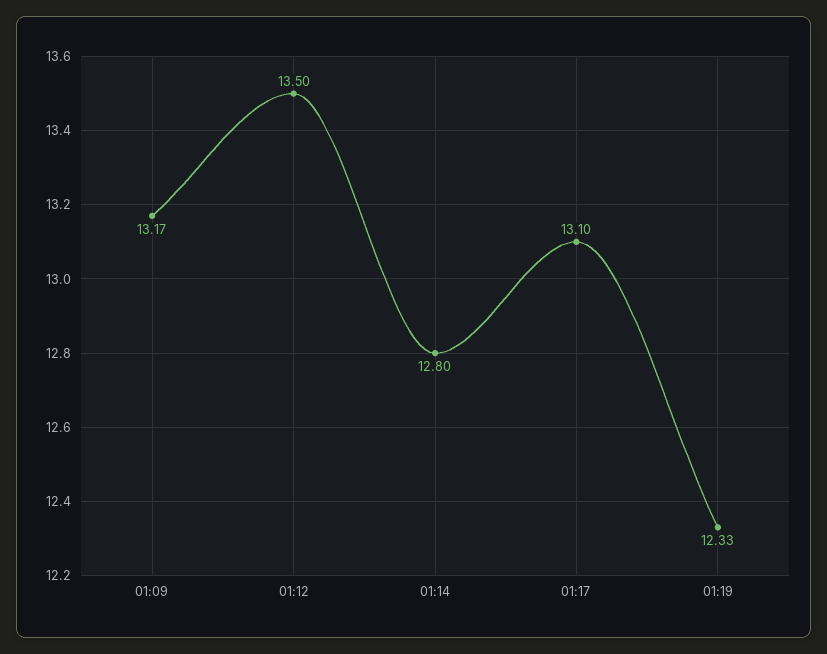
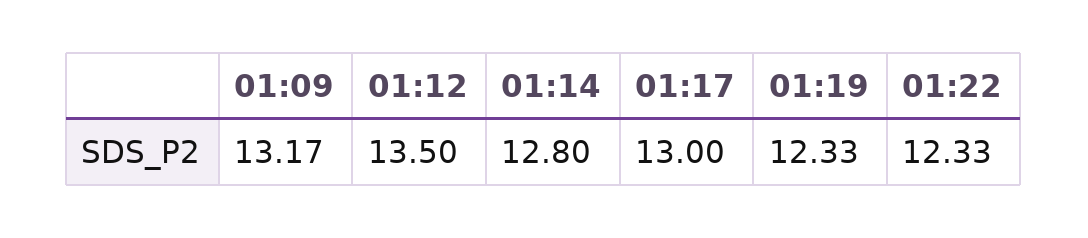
01:17: 13.1 -> 13
01:22: none -> 12.33

